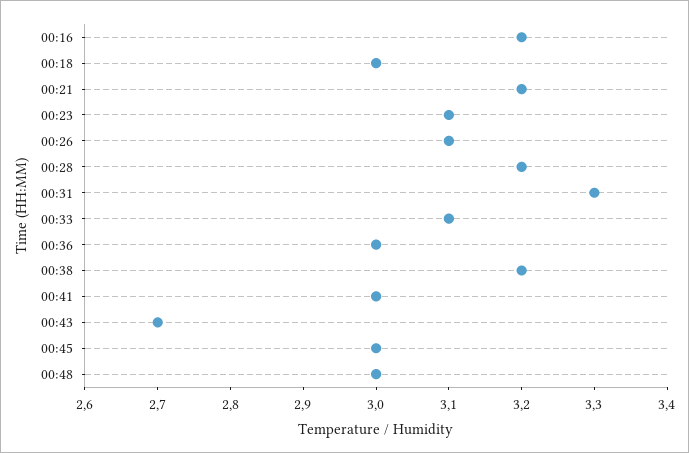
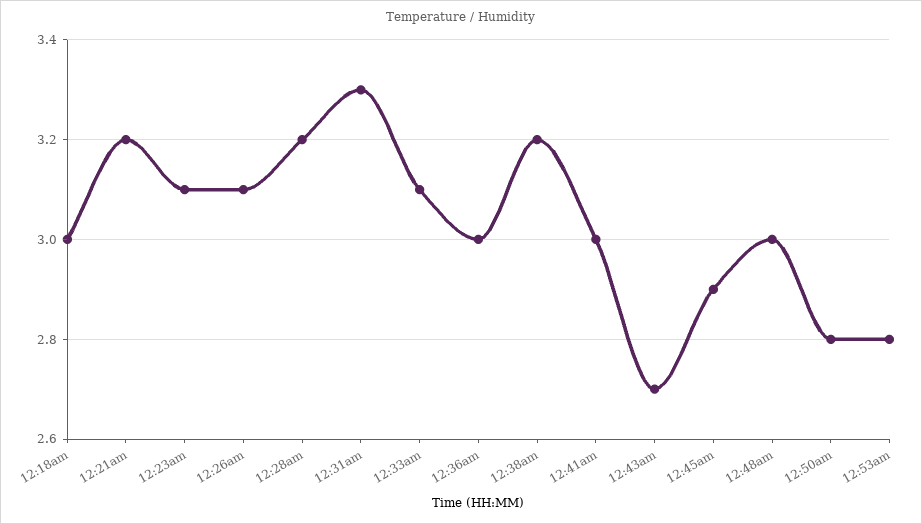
00:16: 3.2 -> none
00:45: 3 -> 2.9
12:50am: none -> 2.8
12:53am: none -> 2.8

